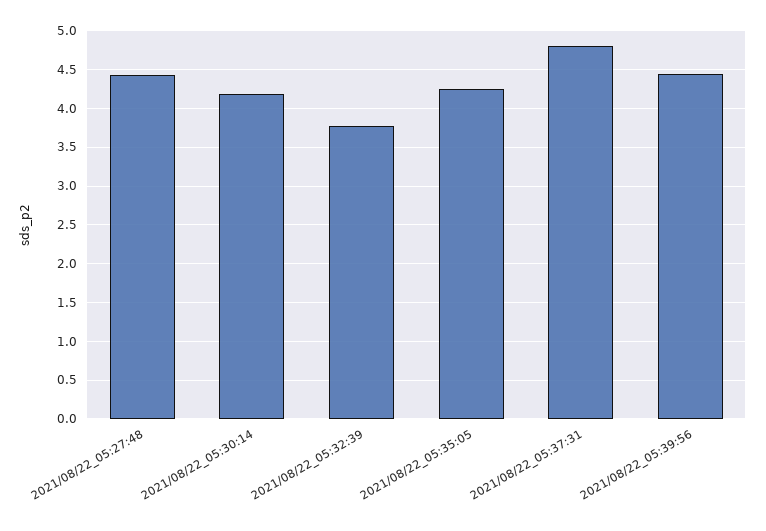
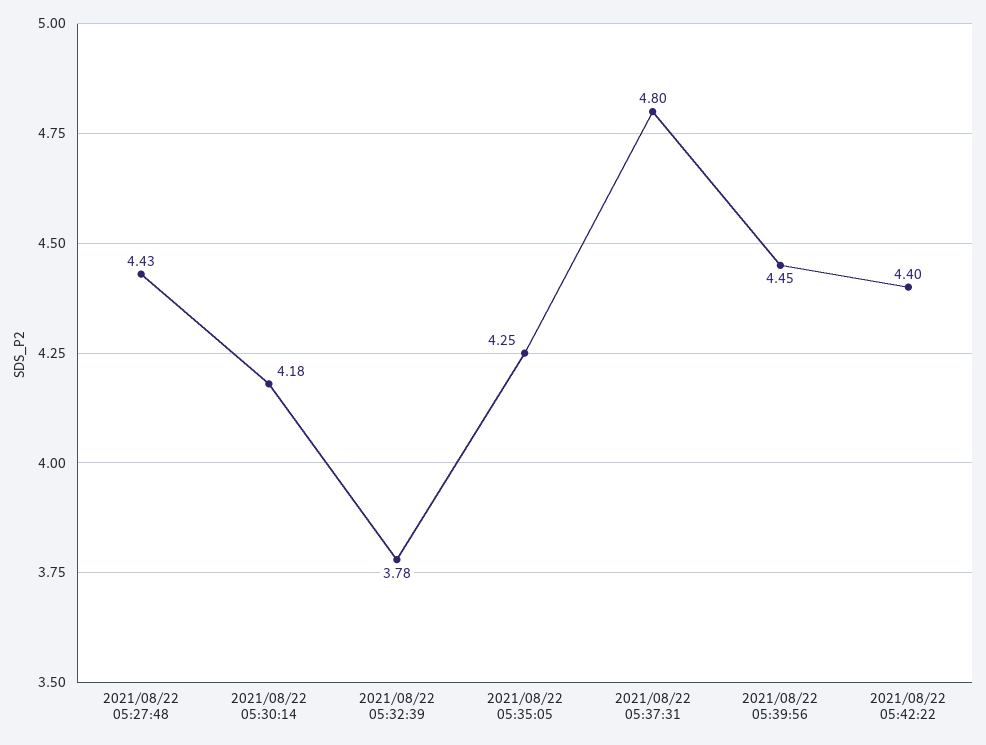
2021/08/22 05:42:22: none -> 4.4

